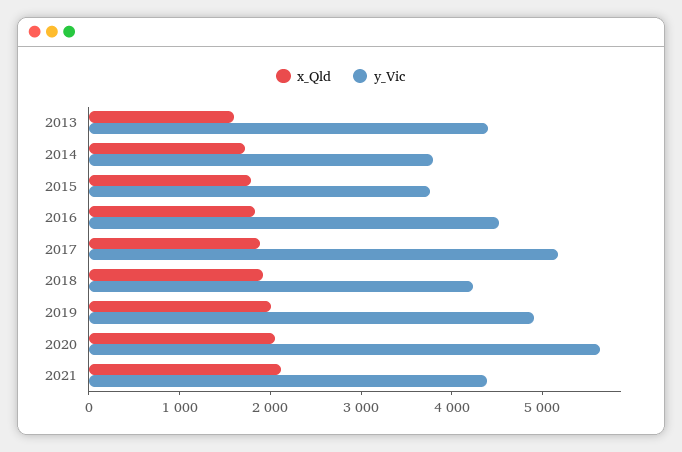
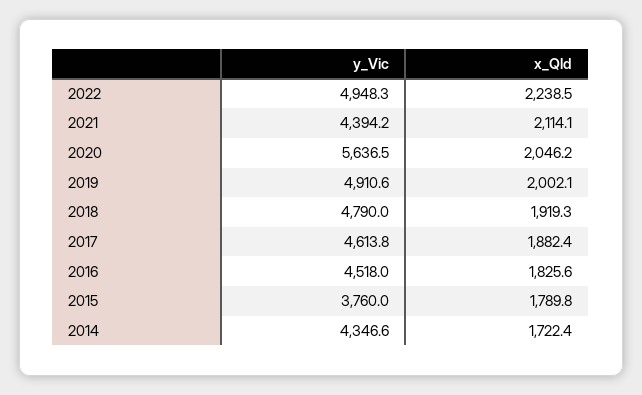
x_Qld, 2013: 1600 -> none
y_Vic, 2013: 4400 -> none
y_Vic, 2014: 3800 -> 4346.6
y_Vic, 2017: 5200 -> 4613.8
y_Vic, 2018: 4200 -> 4790
y_Vic, 2022: none -> 4948.3
x_Qld, 2022: none -> 2238.5

